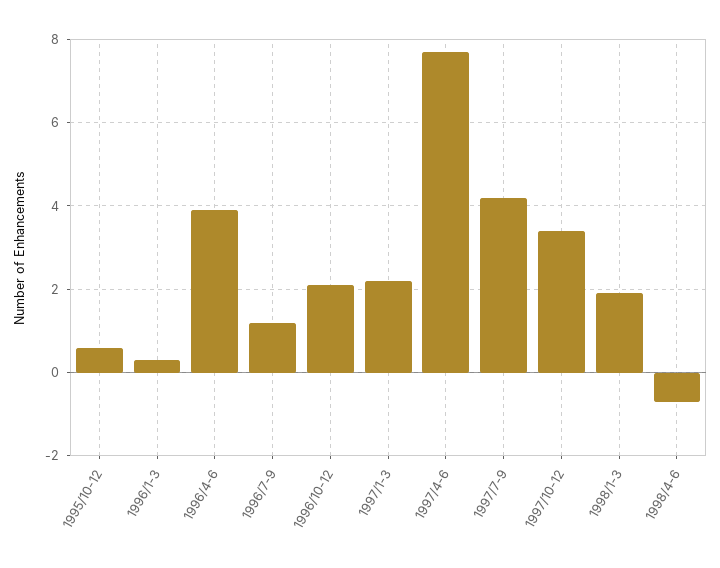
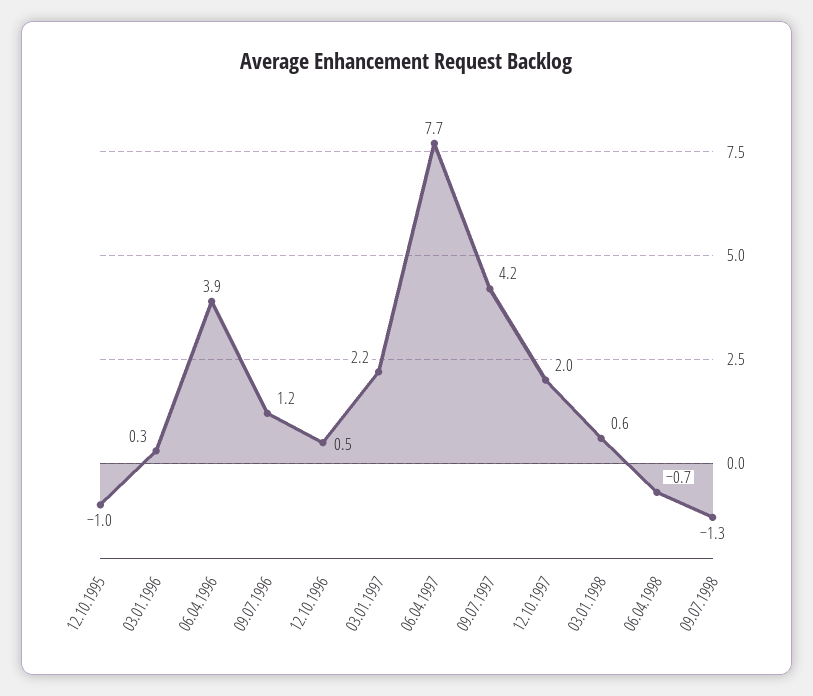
1995/10-12: 0.5 -> -1
1996/10-12: 2 -> 0.5
1997/10-12: 3.5 -> 2
1998/1-3: 2 -> 0.6
09.07.1998: none -> -1.3

